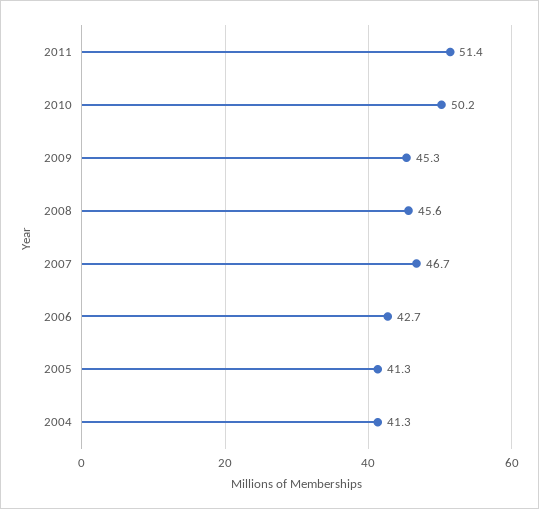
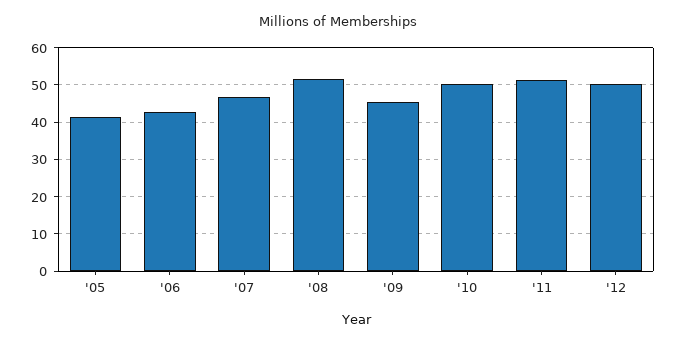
2008: 45.6 -> 52
2004: 41.3 -> none
'12: none -> 50

